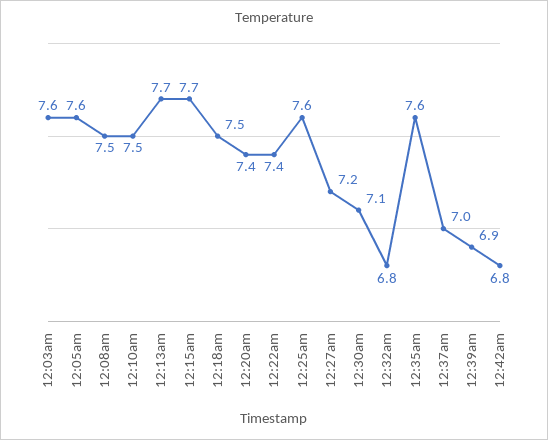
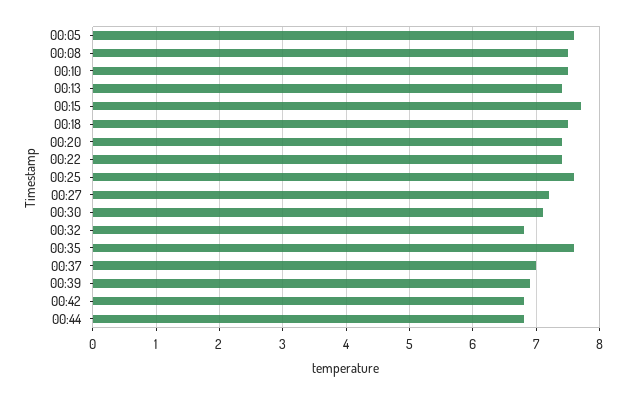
12:03am: 7.6 -> none
12:13am: 7.7 -> 7.4
00:44: none -> 6.8

